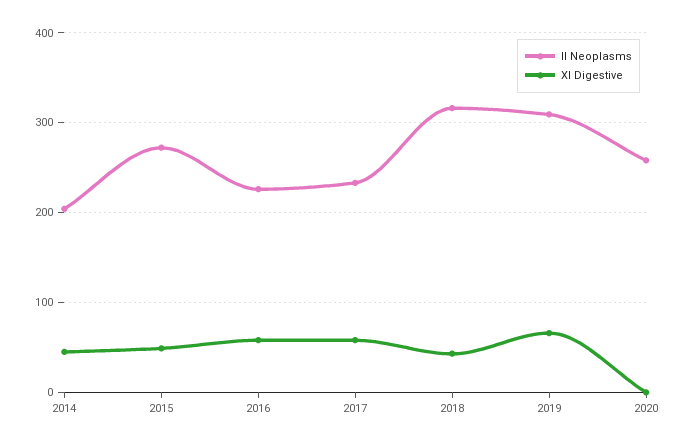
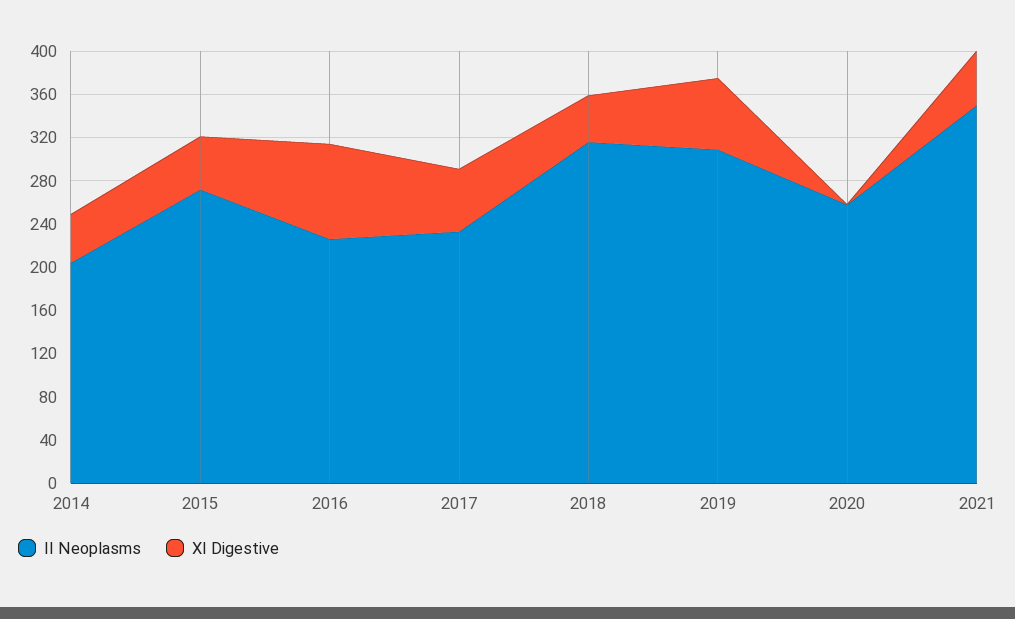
XI Digestive, 2016: 60 -> 90
II Neoplasms, 2021: none -> 350
XI Digestive, 2021: none -> 50

